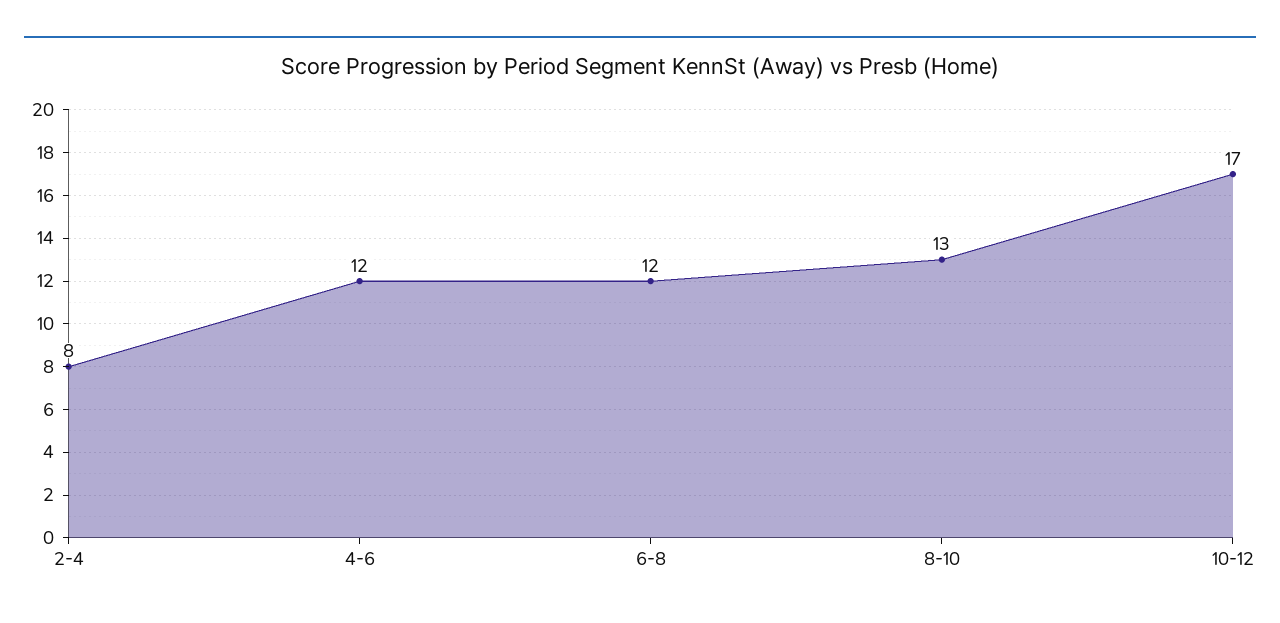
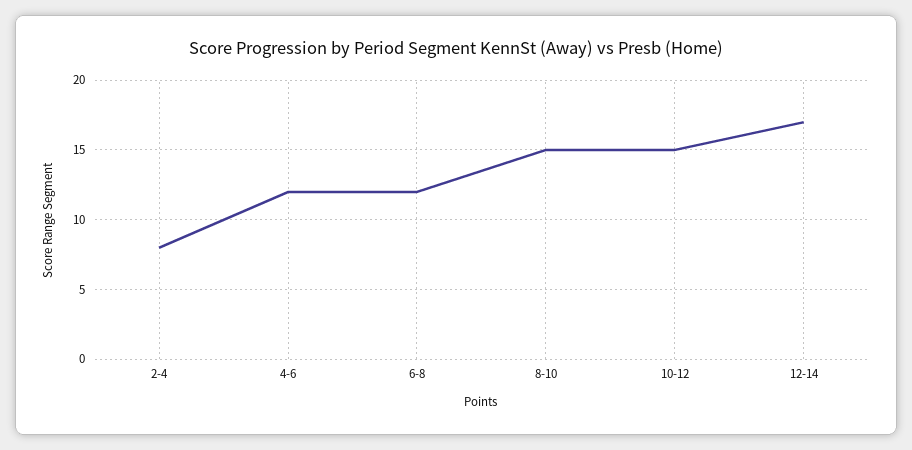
8-10: 13 -> 15
10-12: 17 -> 15
12-14: none -> 17

